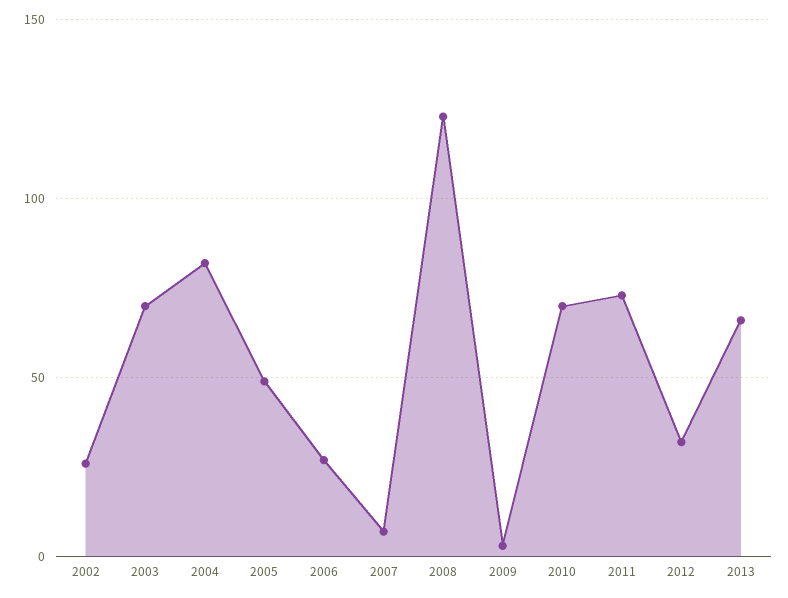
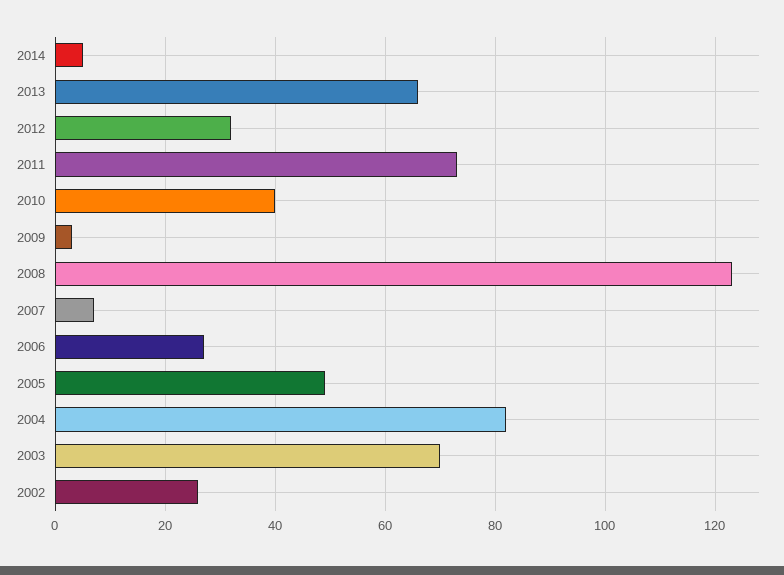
2010: 70 -> 40
2014: none -> 5

